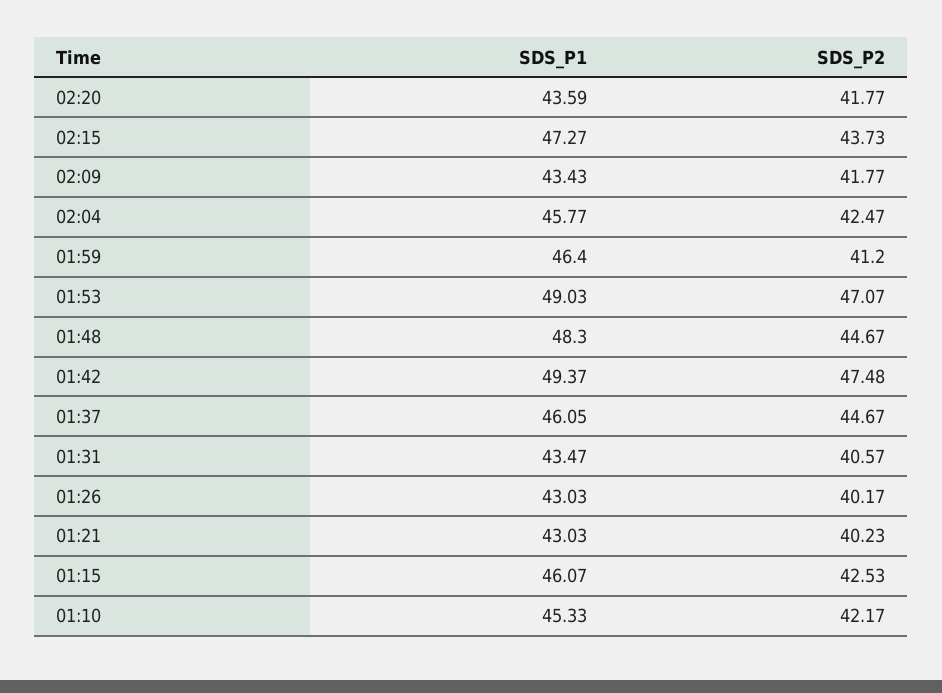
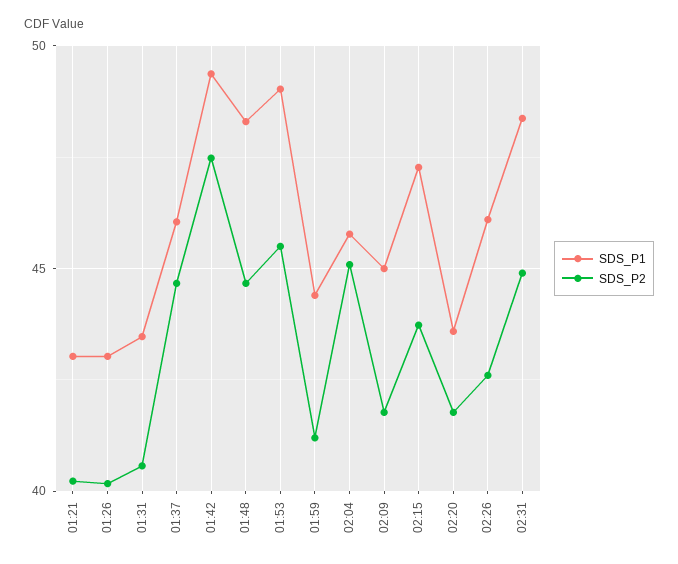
SDS_P1, 02:09: 43.43 -> 45
SDS_P2, 02:04: 42.47 -> 45
SDS_P1, 01:59: 46.4 -> 44.5
SDS_P2, 01:53: 47.07 -> 45.5
SDS_P1, 01:15: 46.07 -> none
SDS_P2, 01:15: 42.53 -> none
SDS_P1, 01:10: 45.33 -> none
SDS_P2, 01:10: 42.17 -> none
SDS_P1, 02:26: none -> 46
SDS_P2, 02:26: none -> 42.5
SDS_P1, 02:31: none -> 48.5
SDS_P2, 02:31: none -> 45

